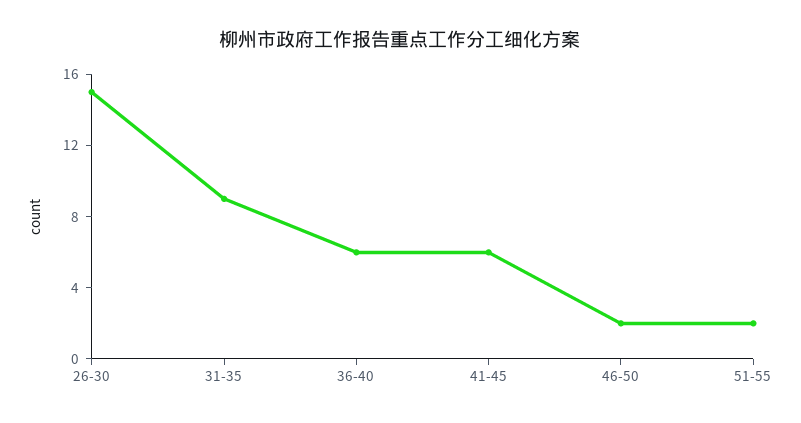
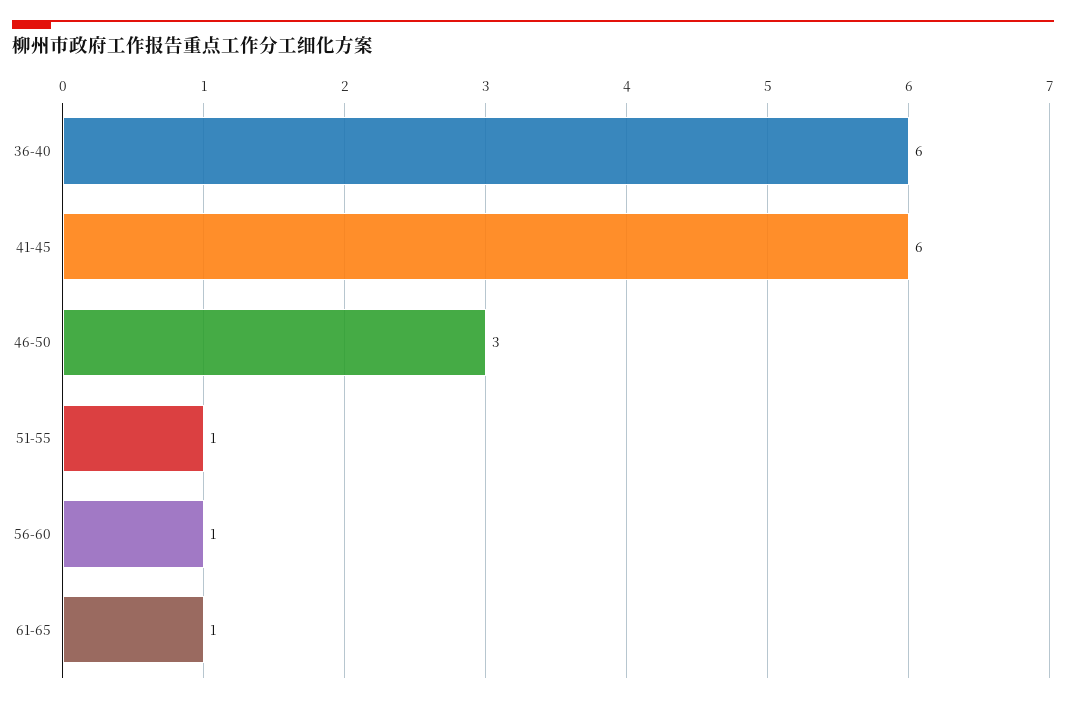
26-30: 15 -> none
31-35: 9 -> none
46-50: 2 -> 3
51-55: 2 -> 1
56-60: none -> 1
61-65: none -> 1

